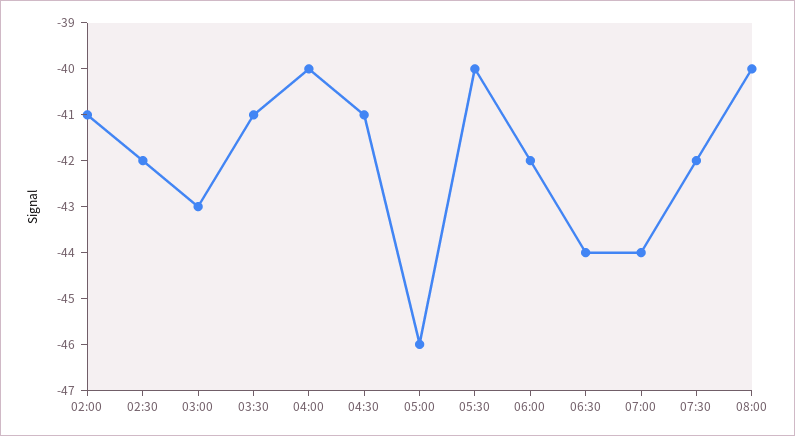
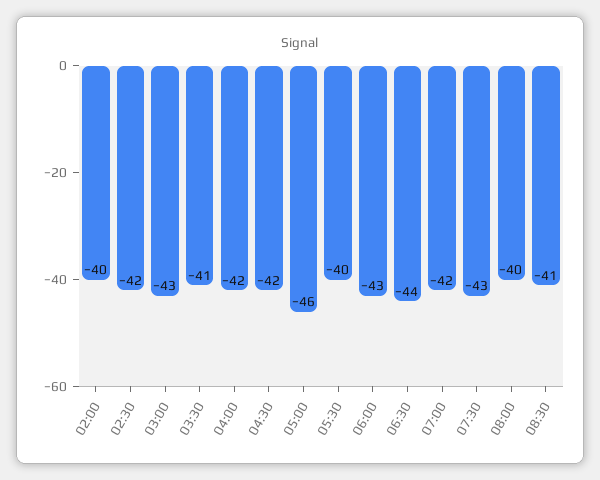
02:00: -41 -> -40
04:00: -40 -> -42
04:30: -41 -> -42
06:00: -42 -> -43
07:00: -44 -> -42
07:30: -42 -> -43
08:30: none -> -41

